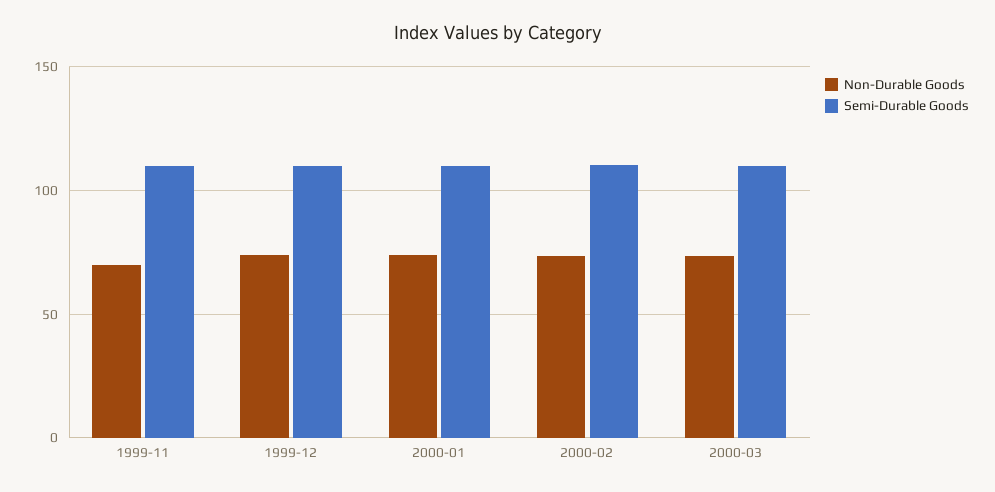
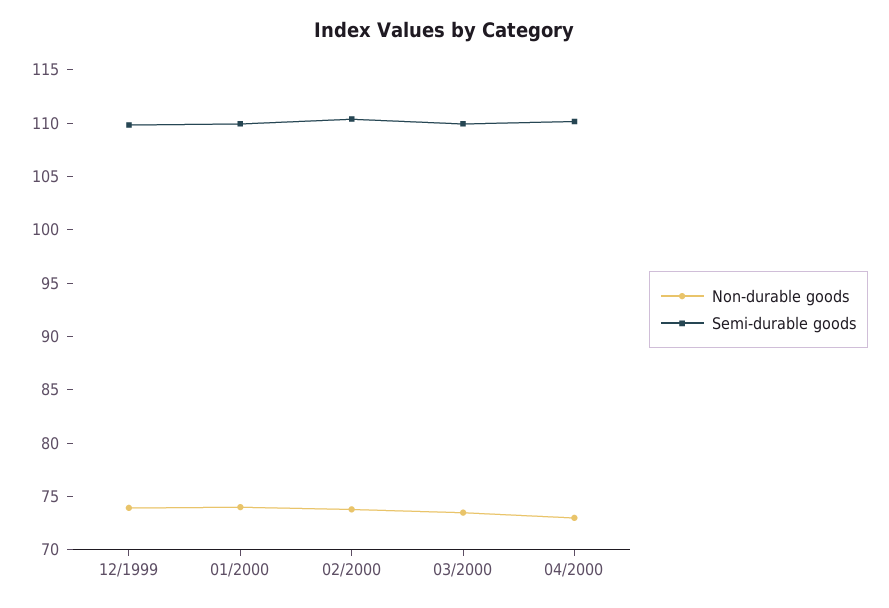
Non-Durable Goods, 1999-11: 70 -> none
Semi-Durable Goods, 1999-11: 110 -> none
Non-Durable Goods, 04/2000: none -> 73
Semi-Durable Goods, 04/2000: none -> 110

